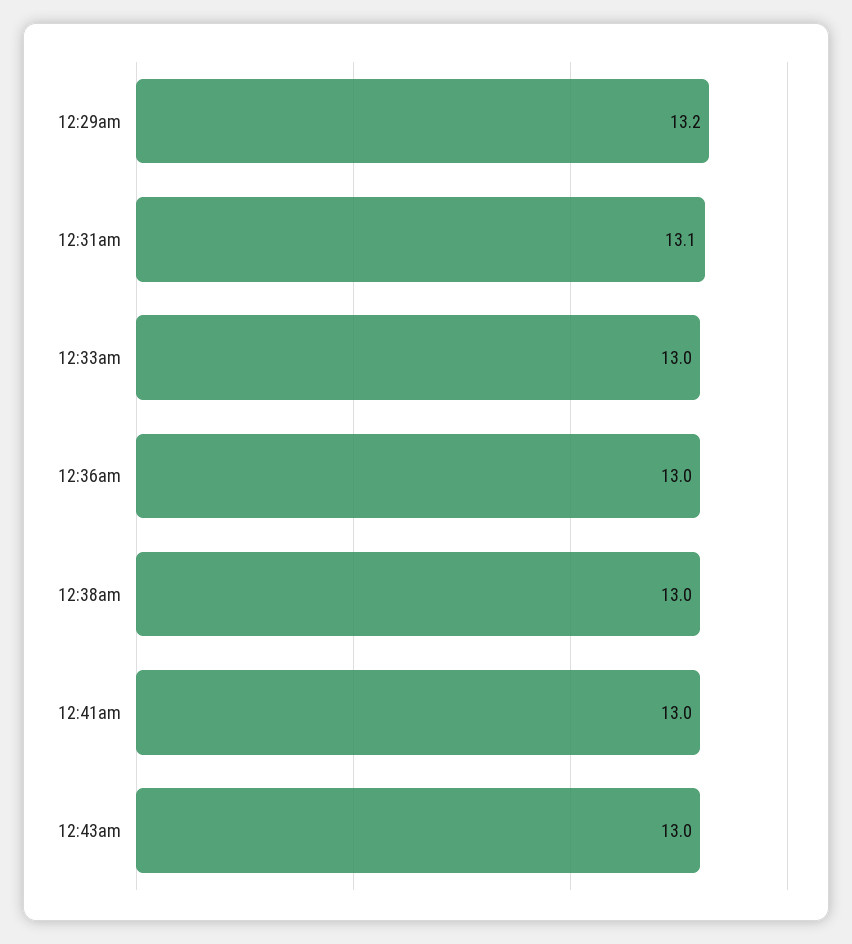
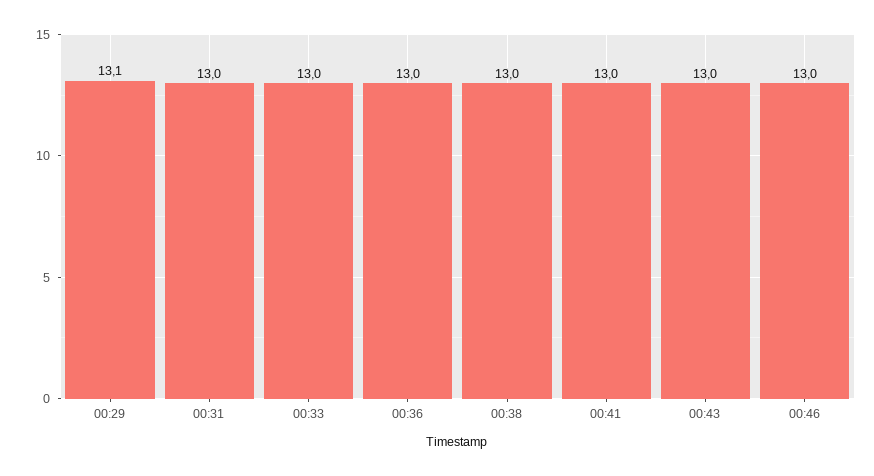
12:29am: 13.2 -> 13.1
12:31am: 13.1 -> 13
00:46: none -> 13

